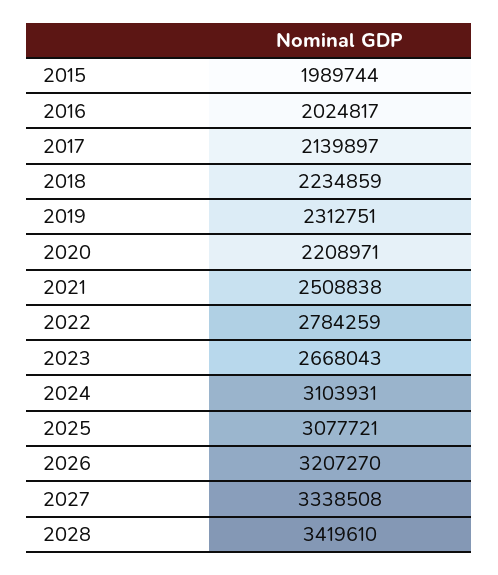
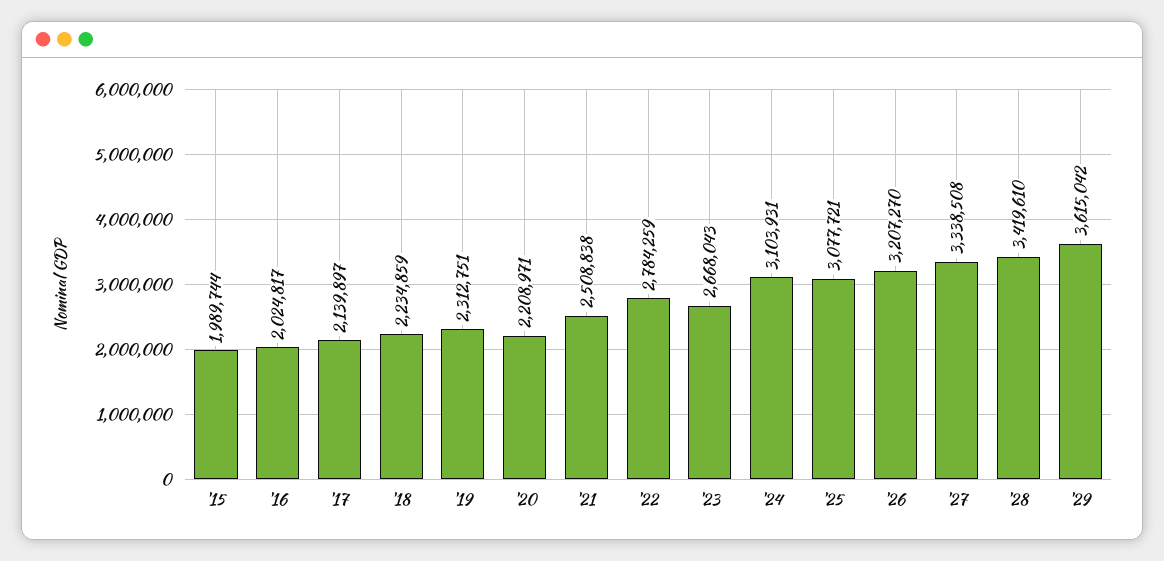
'29: none -> 3615042

